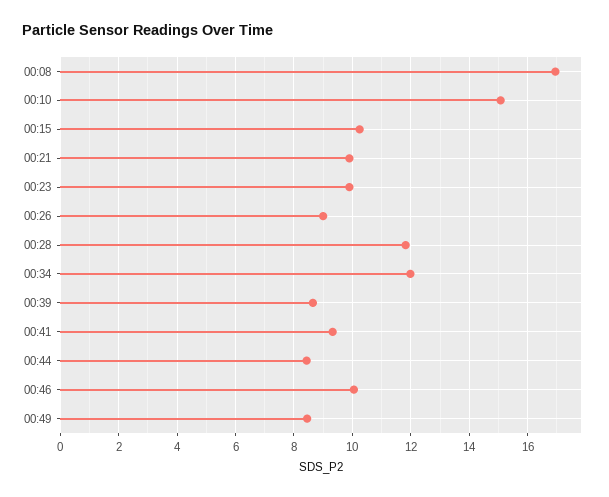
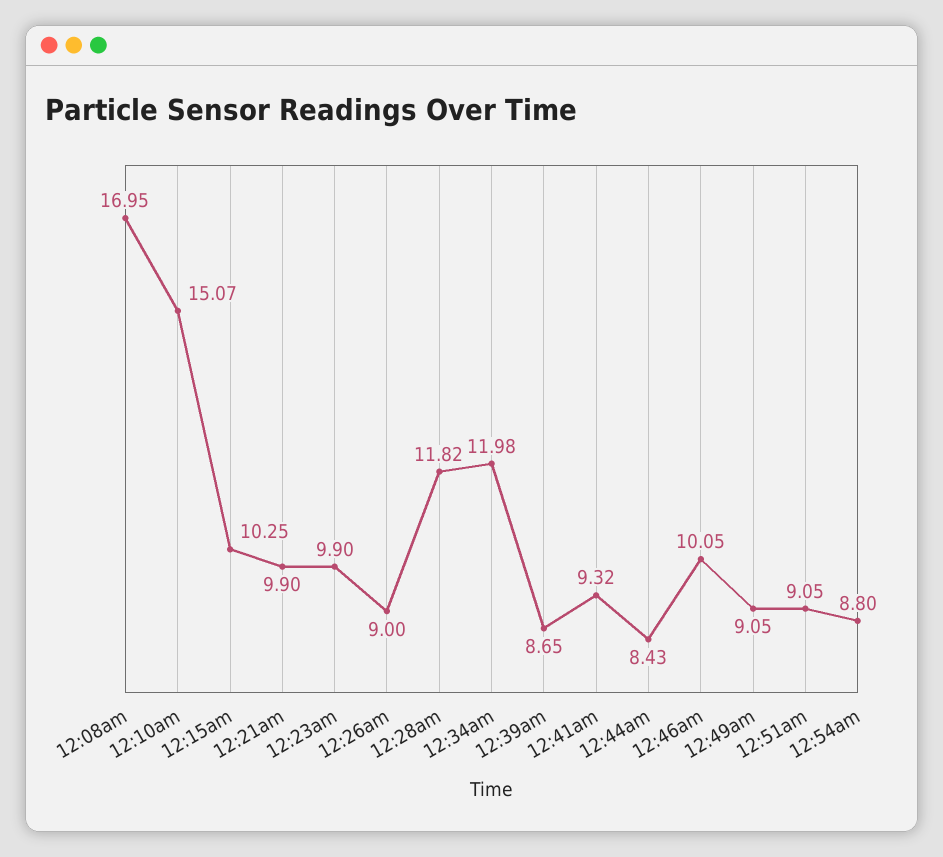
00:49: 8.5 -> 9.05
12:51am: none -> 9.05
12:54am: none -> 8.8

